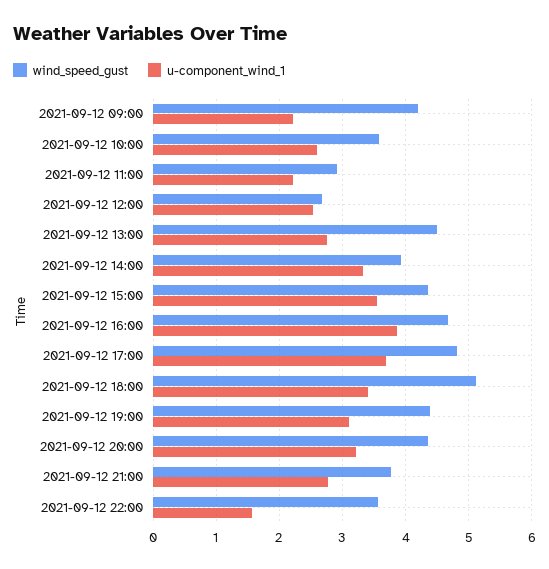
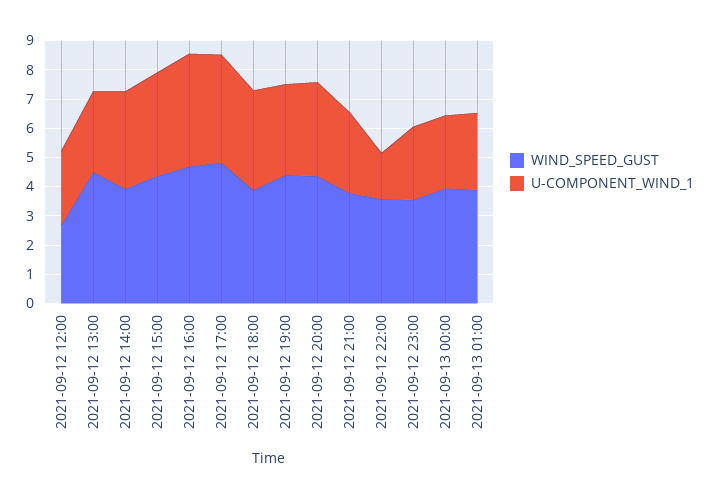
wind_speed_gust, 2021-09-12 09:00: 4.2 -> none
u-component_wind_1, 2021-09-12 09:00: 2.2 -> none
wind_speed_gust, 2021-09-12 10:00: 3.6 -> none
u-component_wind_1, 2021-09-12 10:00: 2.6 -> none
wind_speed_gust, 2021-09-12 11:00: 2.9 -> none
u-component_wind_1, 2021-09-12 11:00: 2.2 -> none
wind_speed_gust, 2021-09-12 18:00: 5.1 -> 4
wind_speed_gust, 2021-09-12 23:00: none -> 3.5
u-component_wind_1, 2021-09-12 23:00: none -> 2.5
wind_speed_gust, 2021-09-13 00:00: none -> 4
u-component_wind_1, 2021-09-13 00:00: none -> 2.5
wind_speed_gust, 2021-09-13 01:00: none -> 4
u-component_wind_1, 2021-09-13 01:00: none -> 2.5

